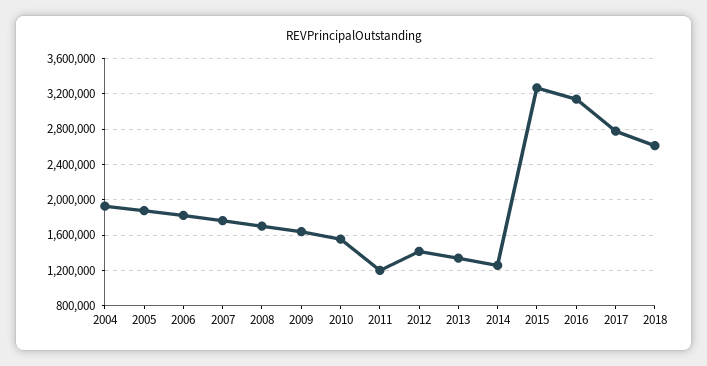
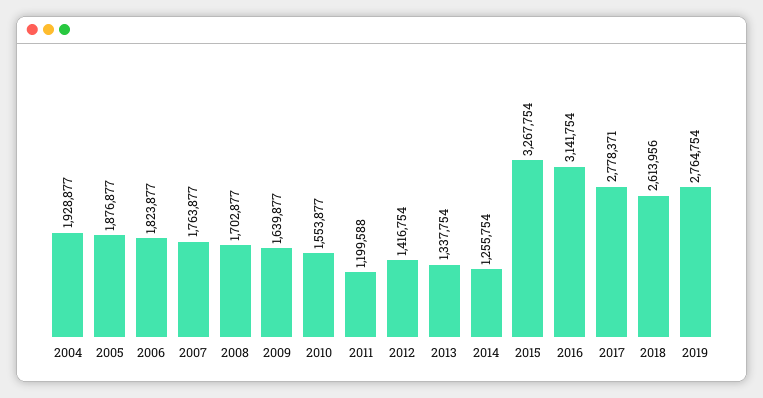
2019: none -> 2764754

